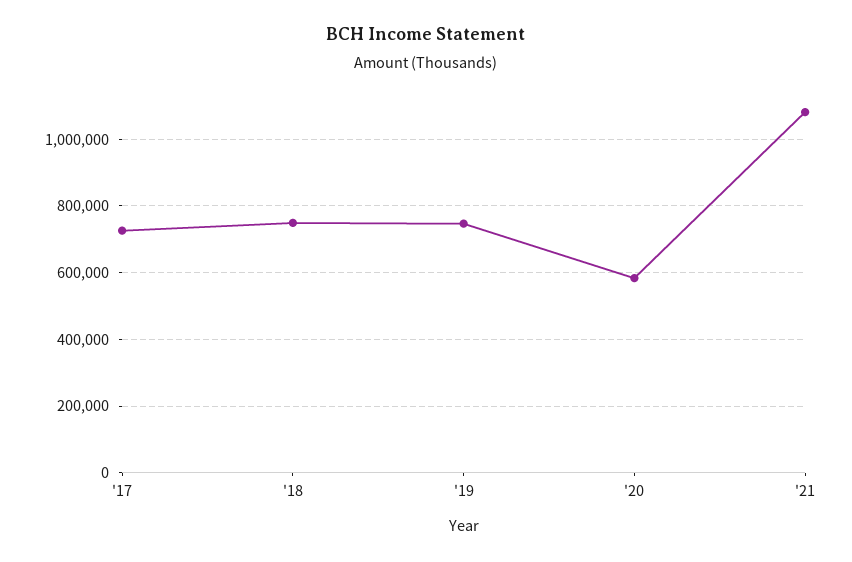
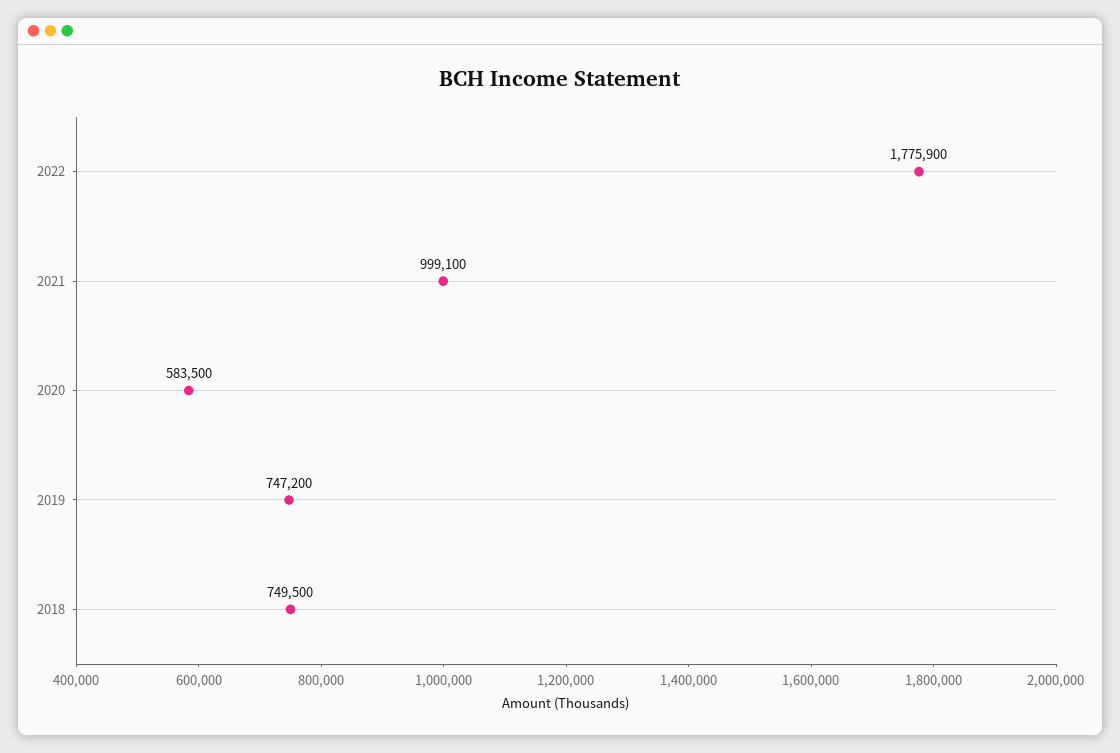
'17: 720000 -> none
'21: 1080000 -> 999100
2022: none -> 1775900

